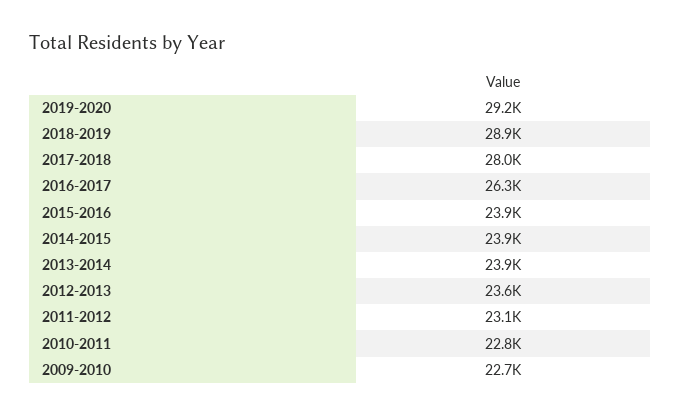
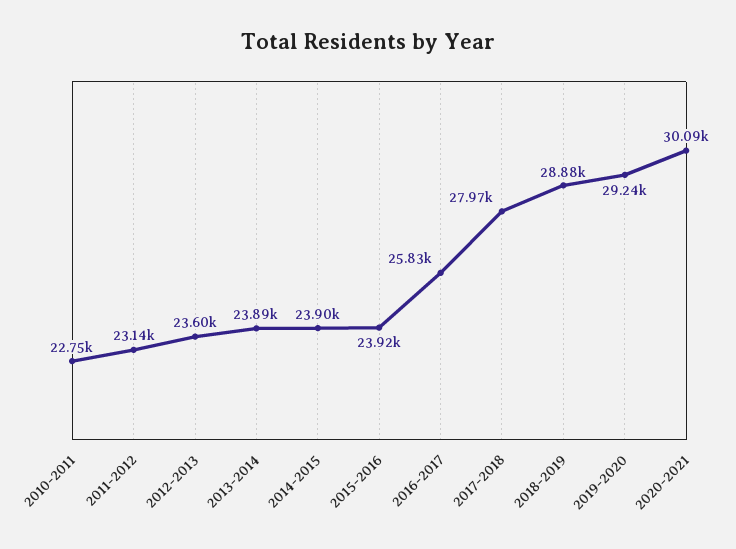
2016-2017: 26300 -> 25830
2009-2010: 22700 -> none
2020-2021: none -> 30090

